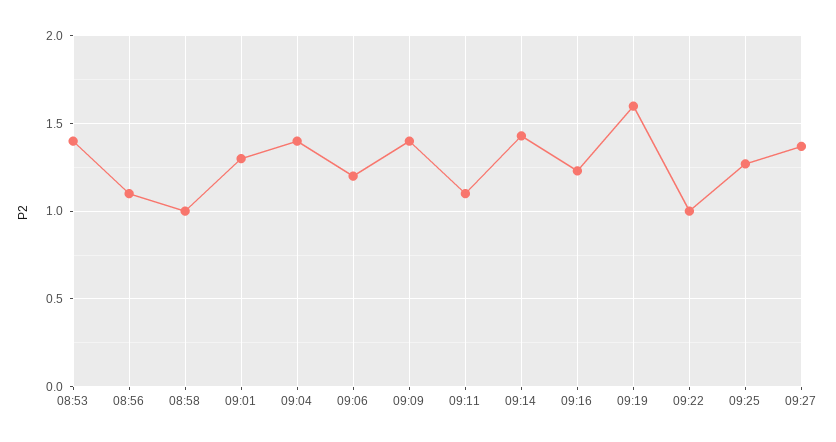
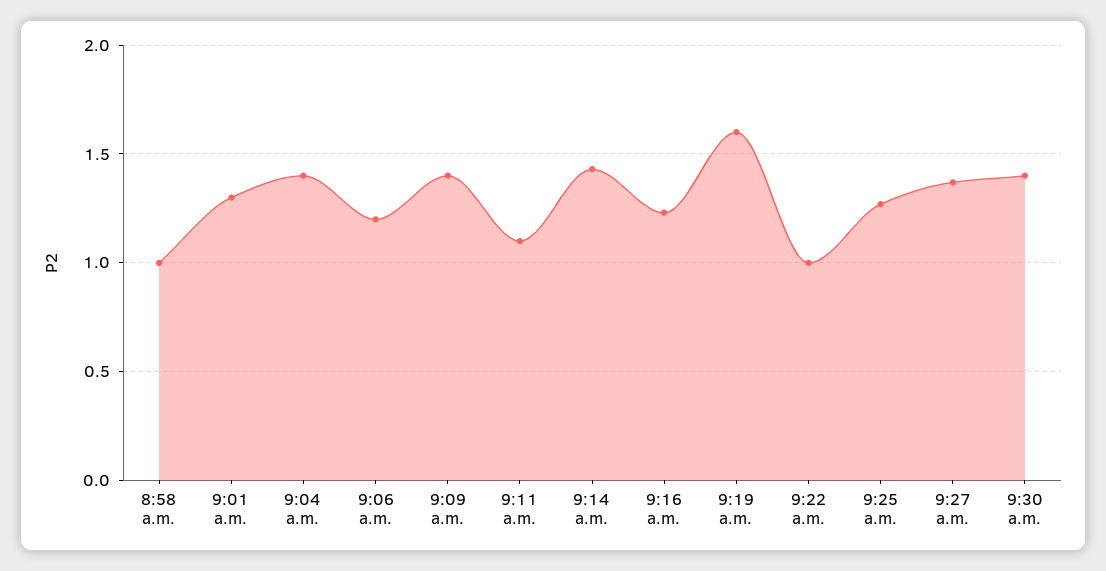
08:53: 1.4 -> none
08:56: 1.1 -> none
9:30 a.m.: none -> 1.4

